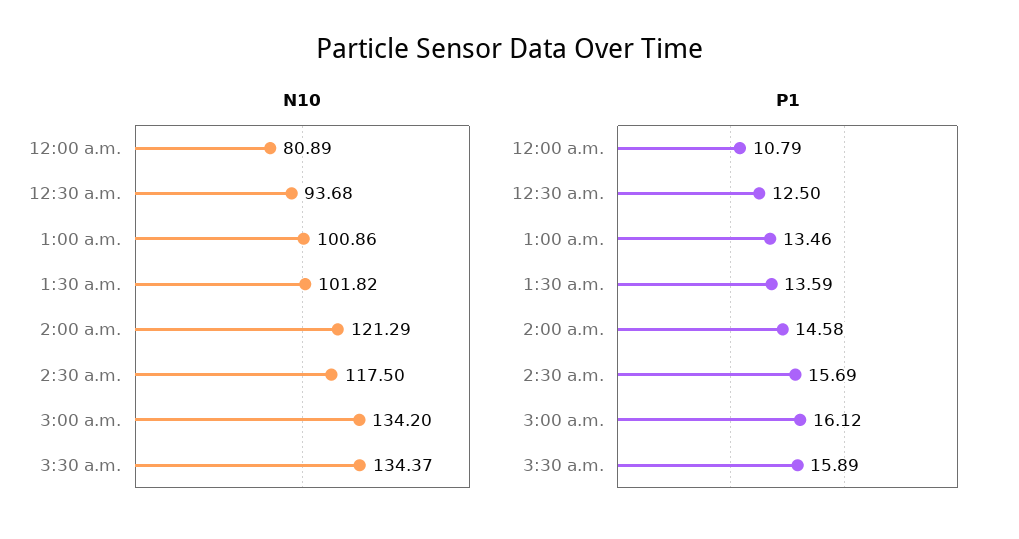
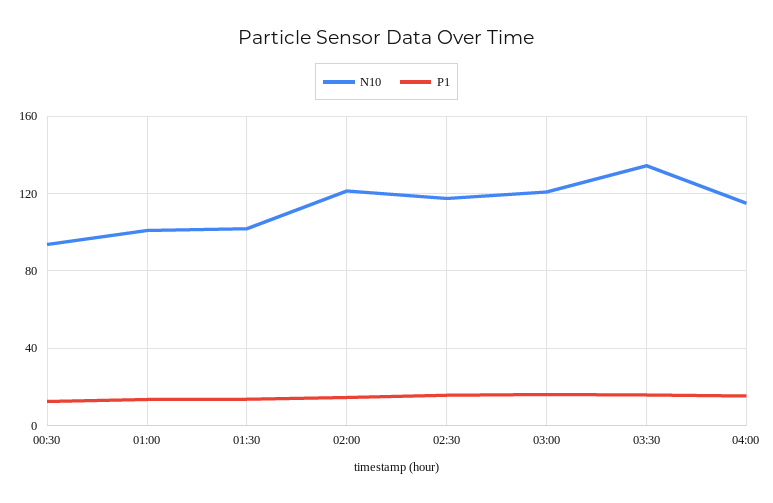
N10, 12:00 a.m.: 80.89 -> none
N10, 3:00 a.m.: 134.2 -> 120
P1, 12:00 a.m.: 10.79 -> none
N10, 04:00: none -> 115
P1, 04:00: none -> 15

